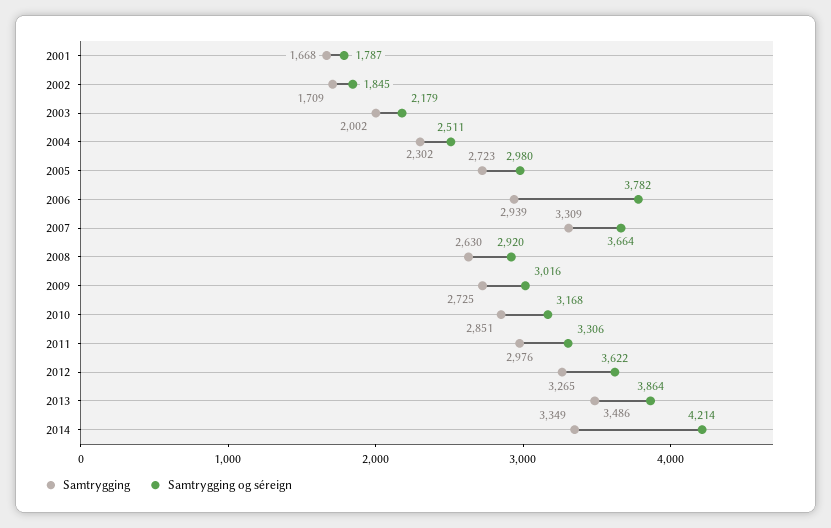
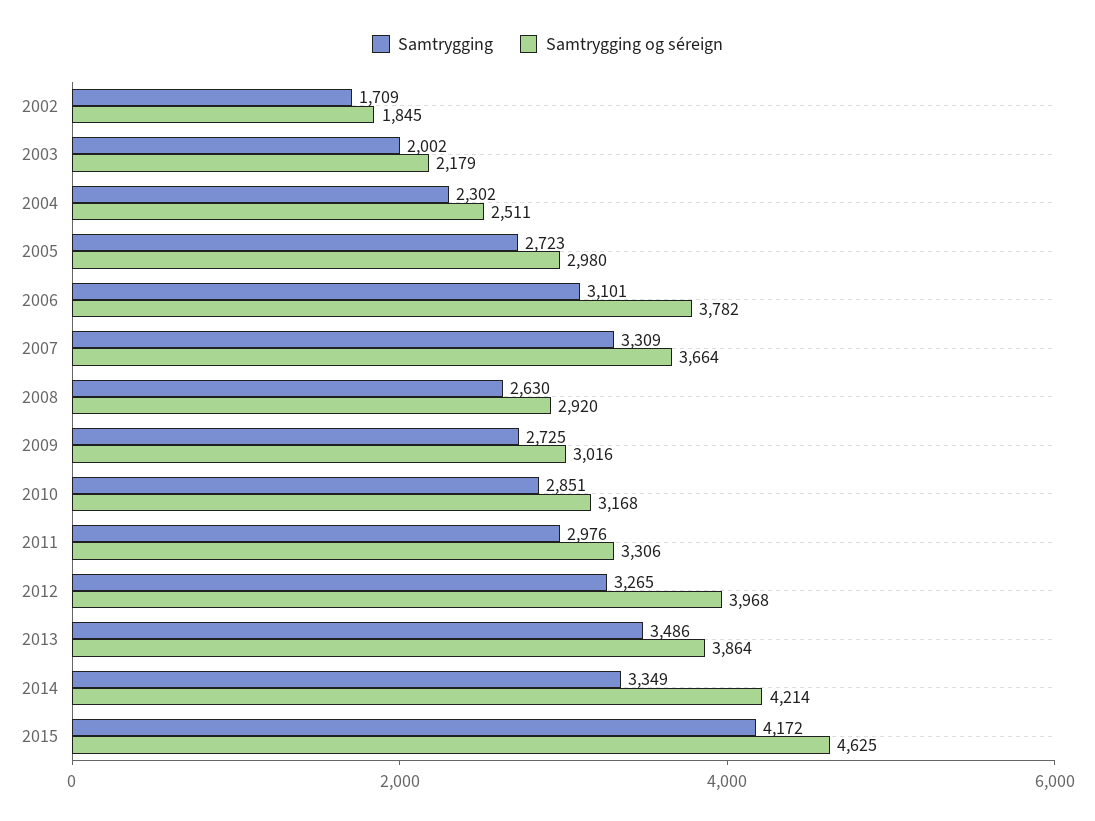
Samtrygging, 2001: 1668 -> none
Samtrygging og séreign, 2001: 1787 -> none
Samtrygging, 2006: 2939 -> 3101
Samtrygging og séreign, 2012: 3622 -> 3968
Samtrygging, 2015: none -> 4172
Samtrygging og séreign, 2015: none -> 4625

